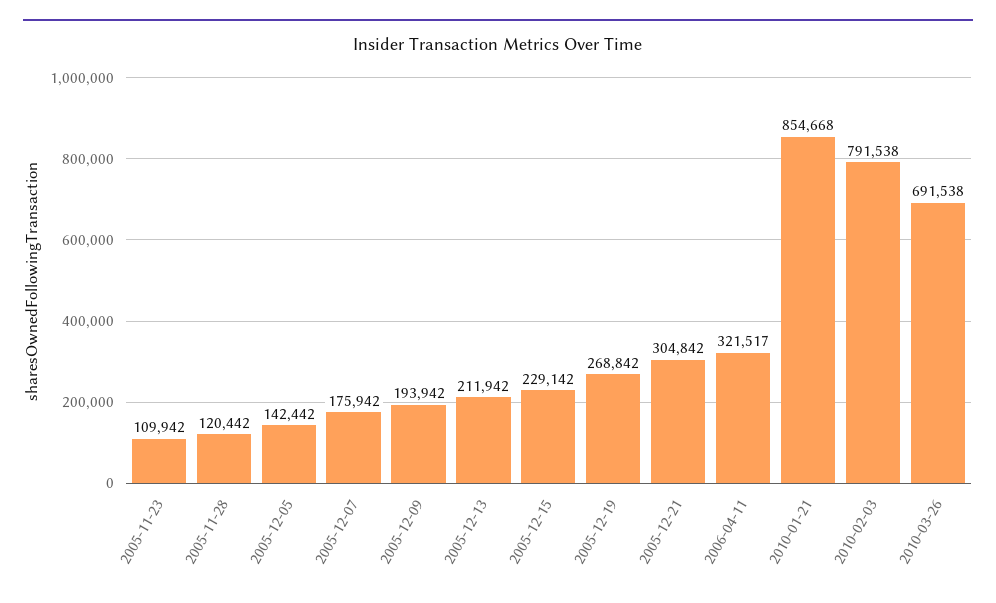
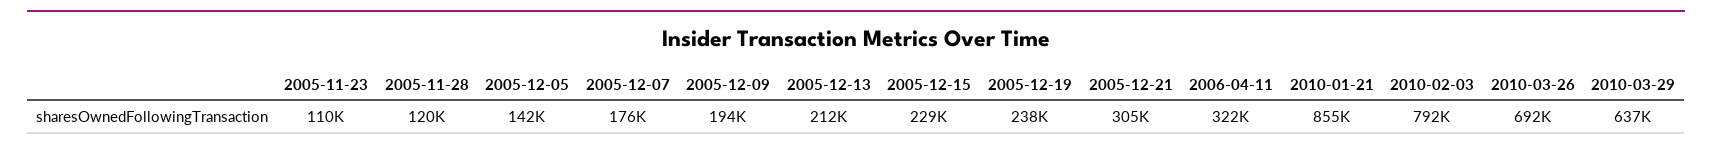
2005-12-19: 268842 -> 238000
2010-03-29: none -> 637000

